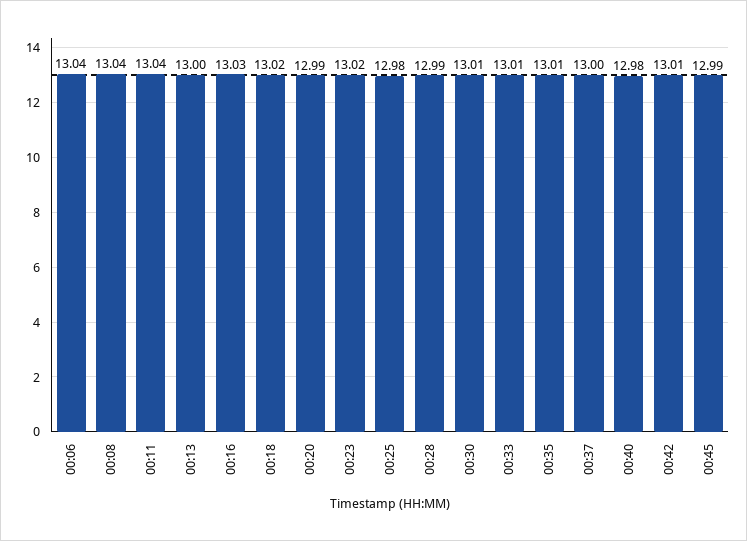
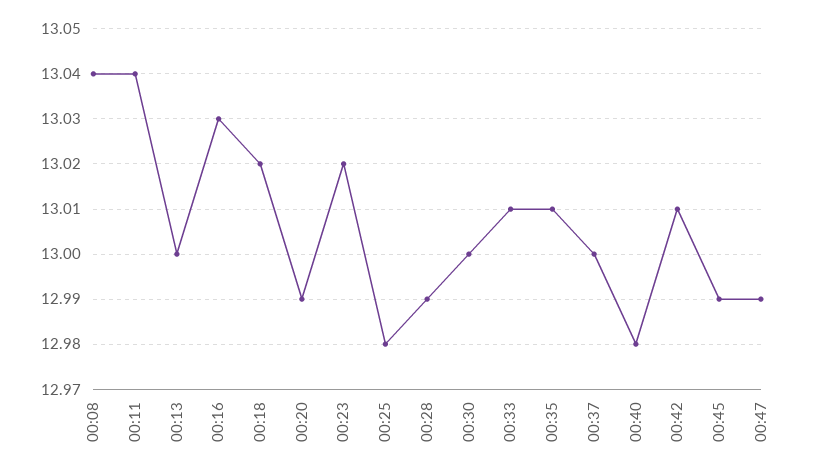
00:06: 13.04 -> none
00:30: 13.01 -> 13
00:47: none -> 12.99

